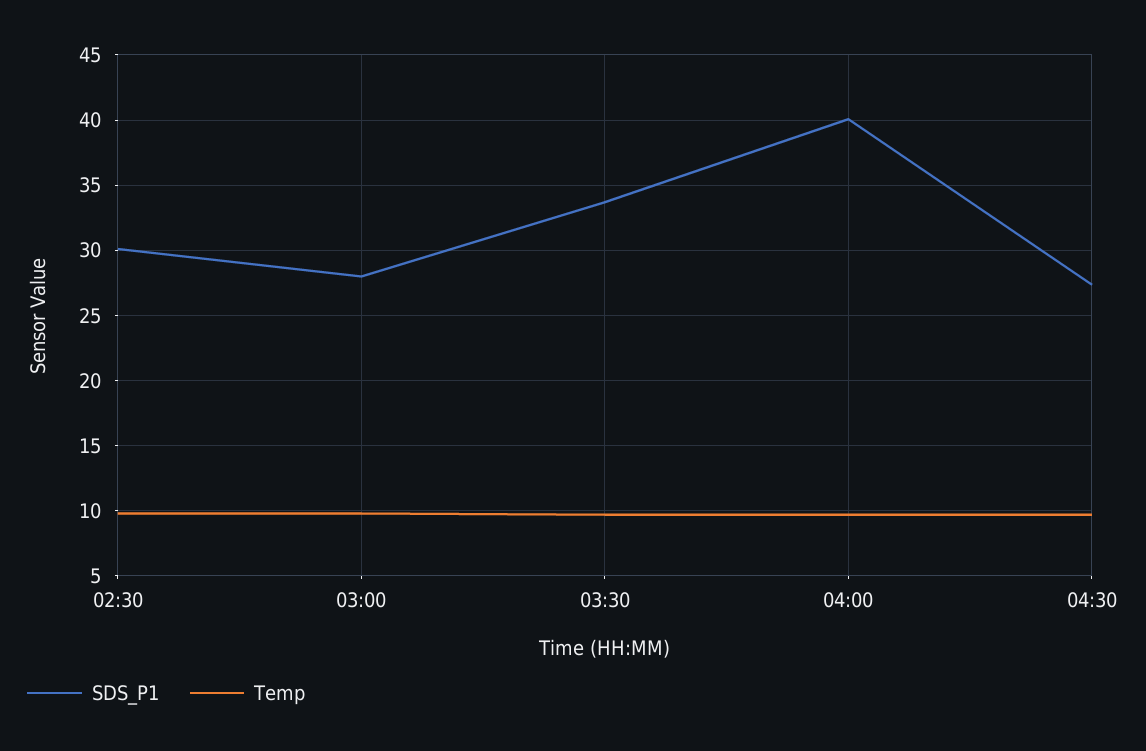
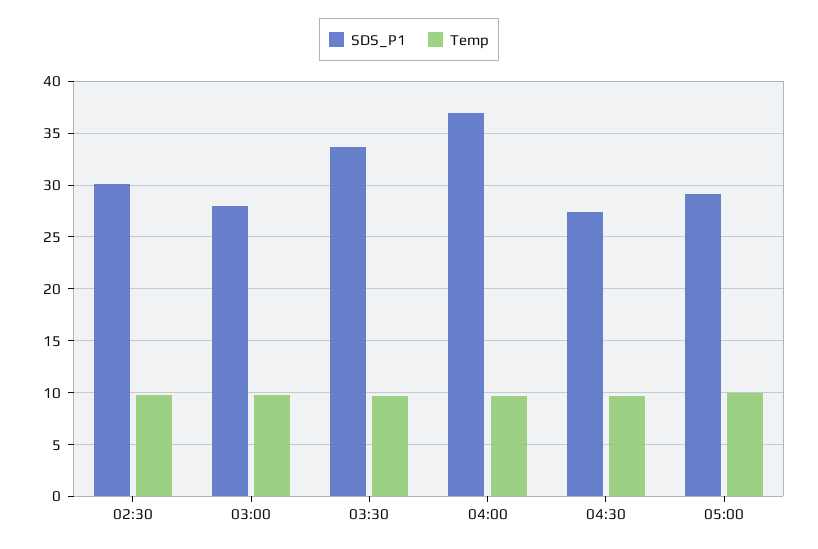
SDS_P1, 04:00: 40 -> 37
SDS_P1, 05:00: none -> 29
Temp, 05:00: none -> 10

